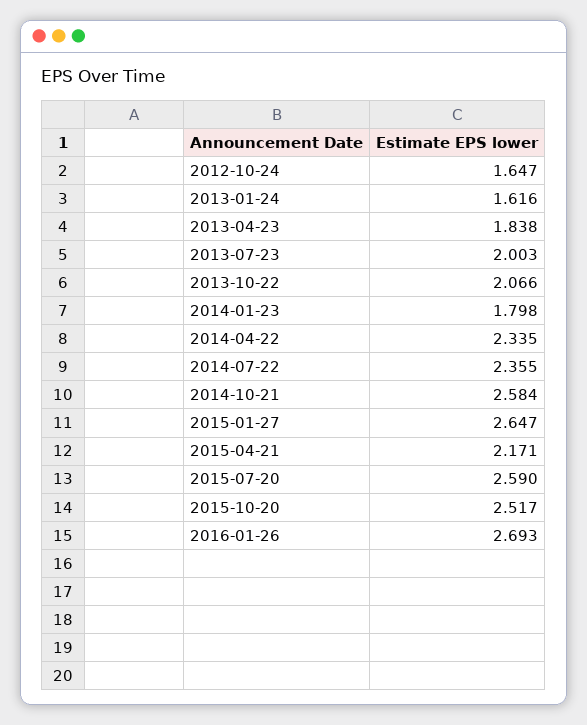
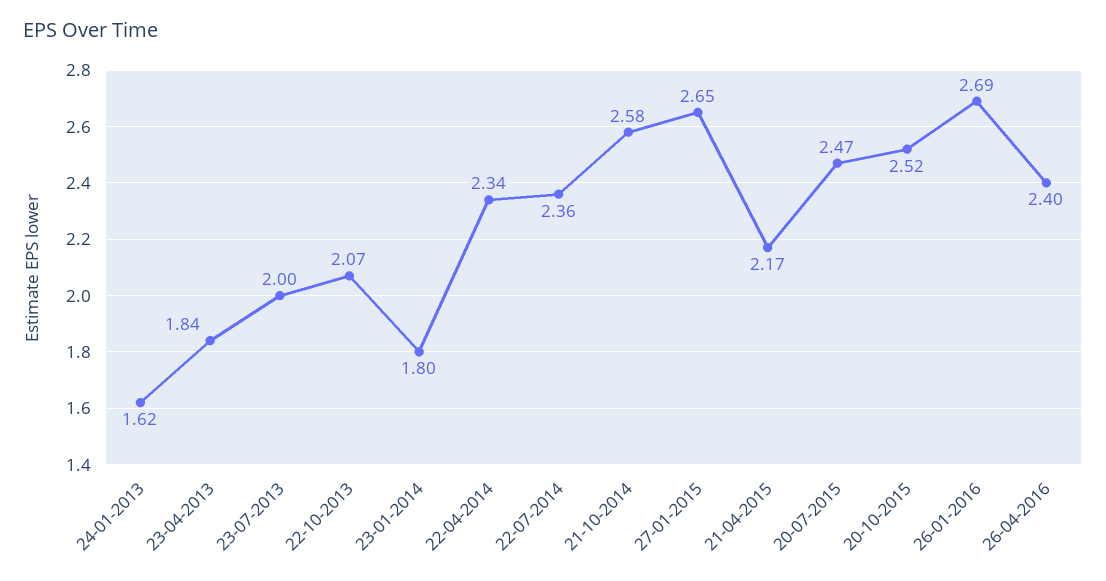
2012-10-24: 1.647 -> none
2015-07-20: 2.59 -> 2.47
26-04-2016: none -> 2.4

